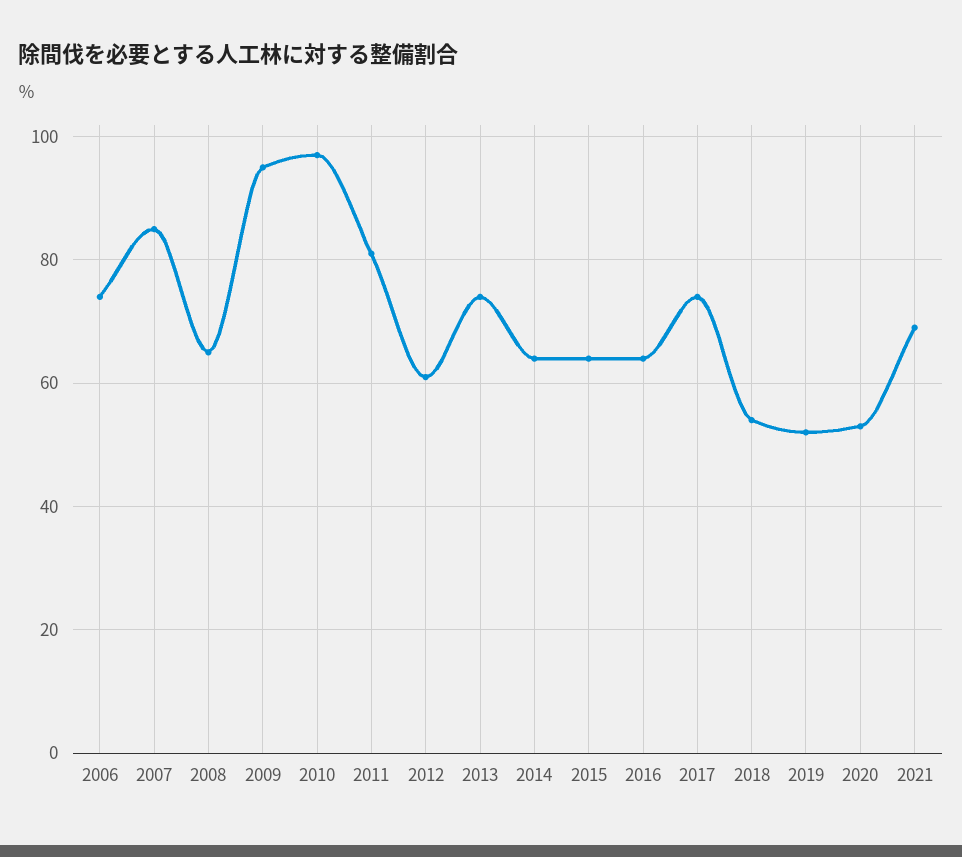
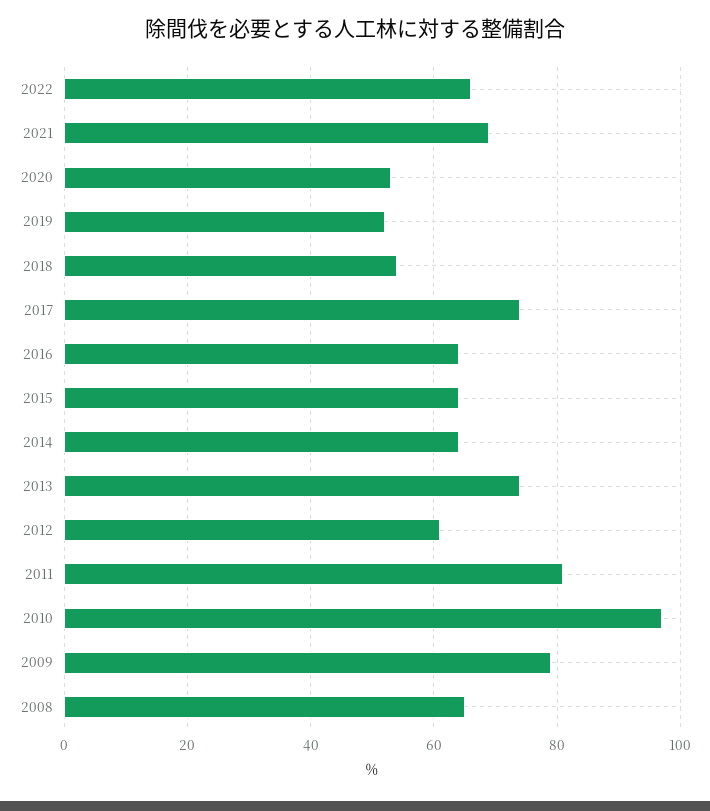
2006: 75 -> none
2007: 85 -> none
2009: 95 -> 80
2022: none -> 65

